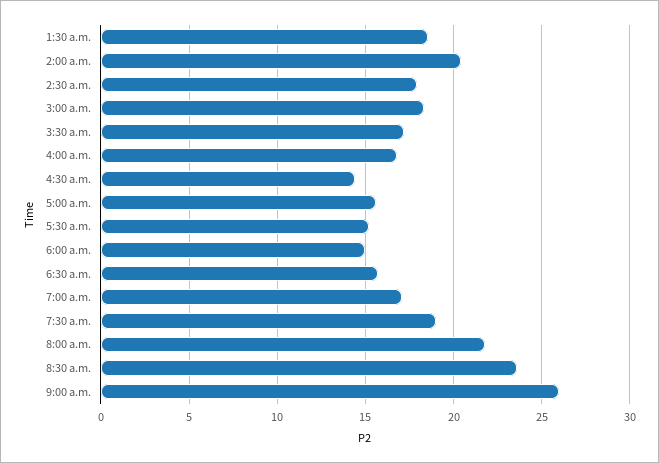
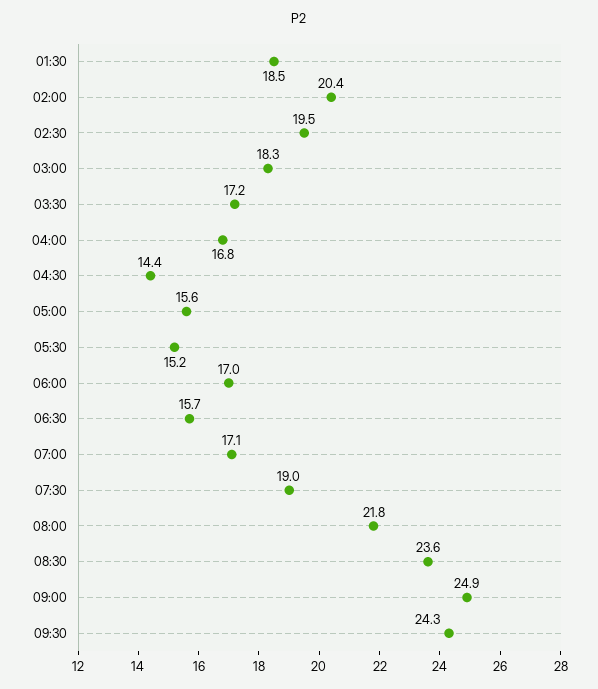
2:30 a.m.: 18 -> 19.5
6:00 a.m.: 15 -> 17
9:00 a.m.: 26 -> 24.9
09:30: none -> 24.3

